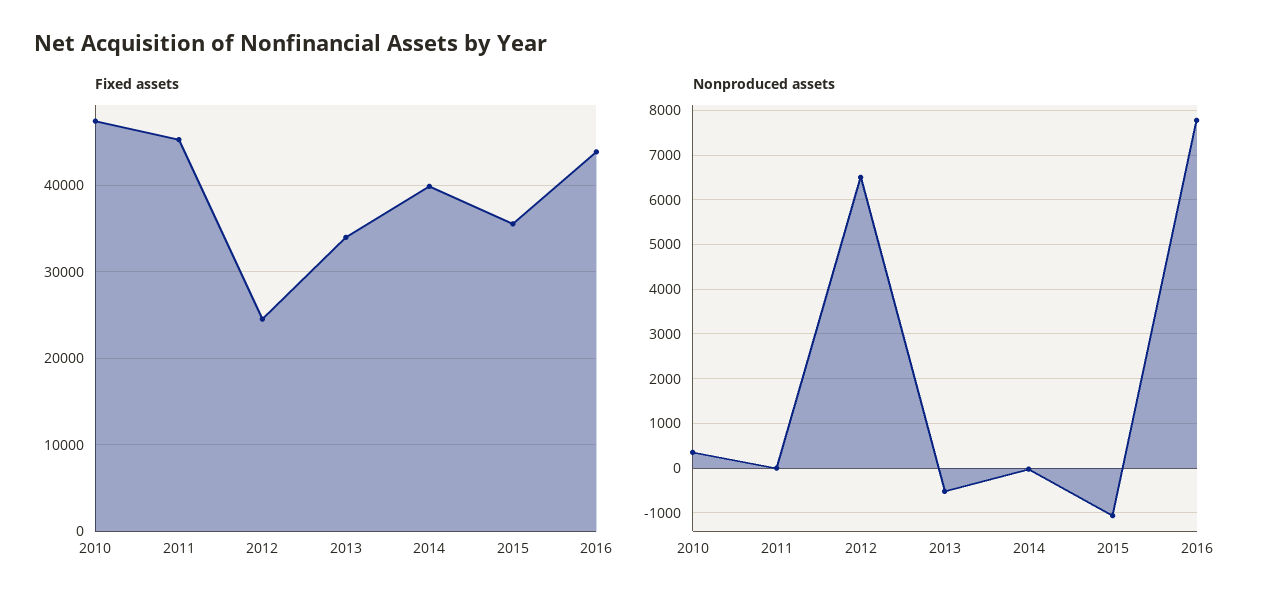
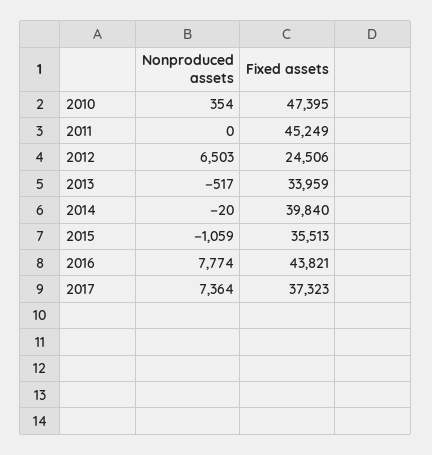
Nonproduced assets, 2017: none -> 7364
Fixed assets, 2017: none -> 37323

